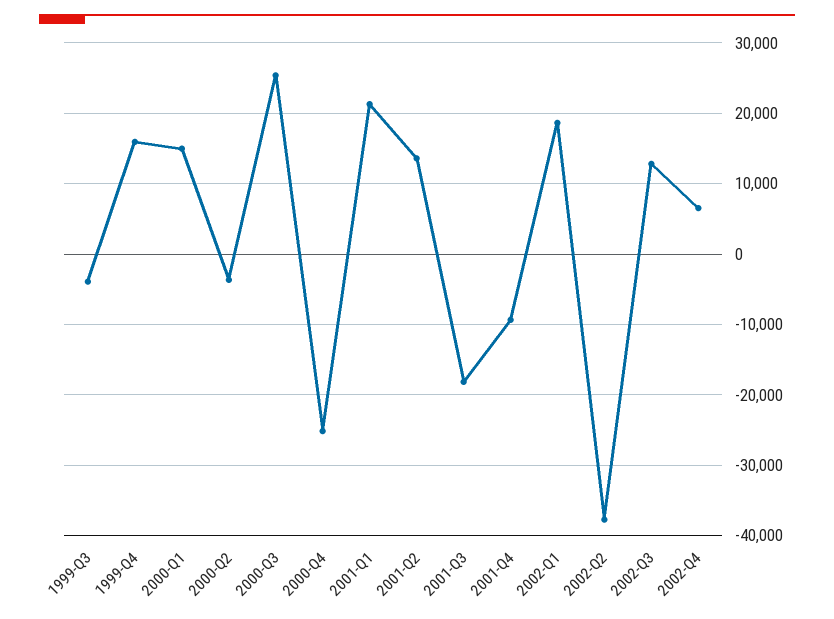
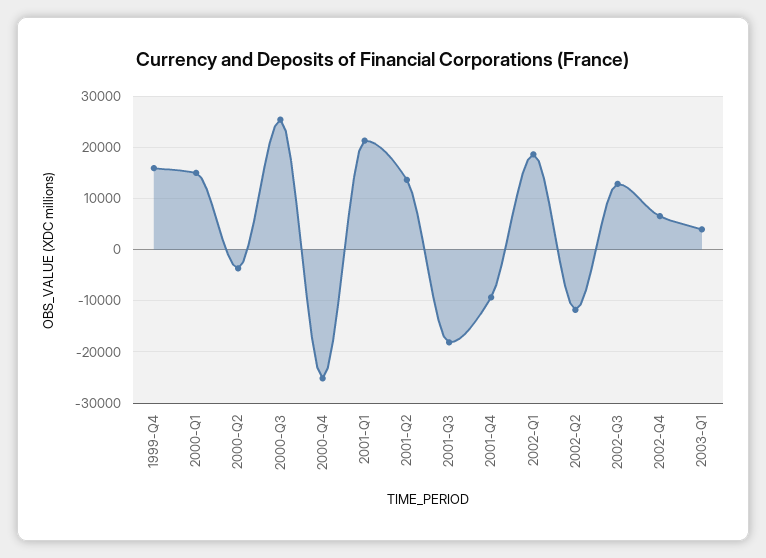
1999-Q3: -4000 -> none
2002-Q2: -38000 -> -12000
2003-Q1: none -> 4000

